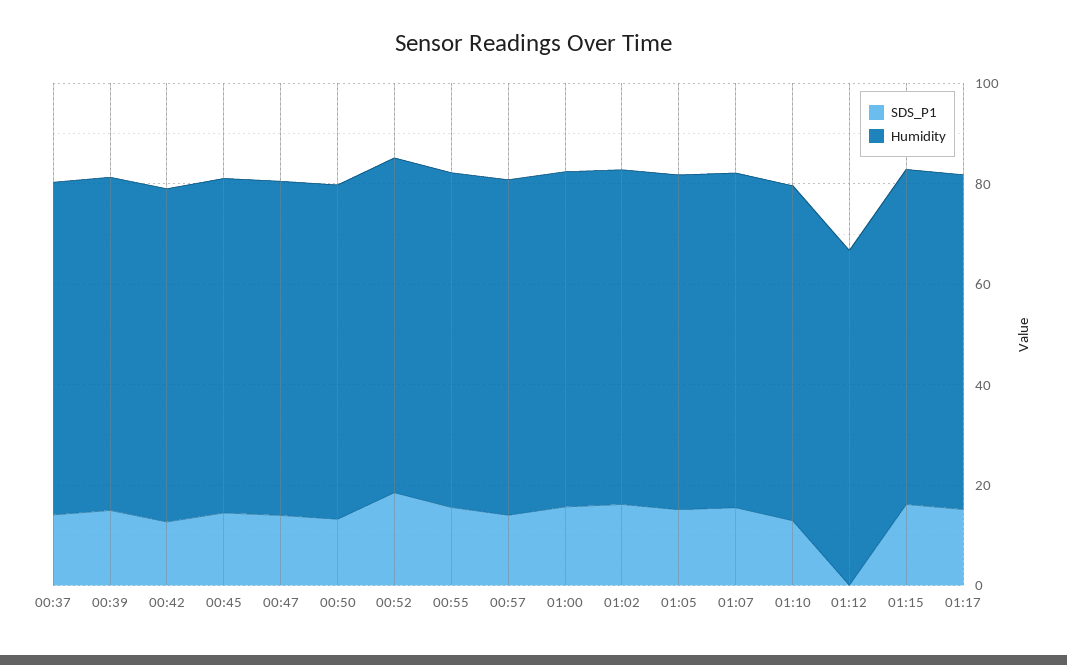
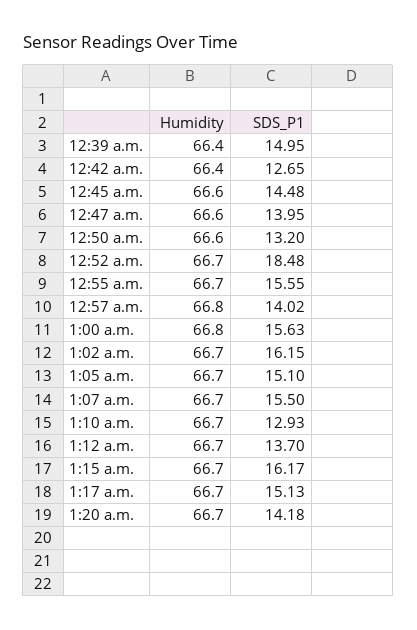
SDS_P1, 00:37: 15 -> none
Humidity, 00:37: 65 -> none
SDS_P1, 01:12: 0 -> 13.7
Humidity, 1:20 a.m.: none -> 66.7
SDS_P1, 1:20 a.m.: none -> 14.18

